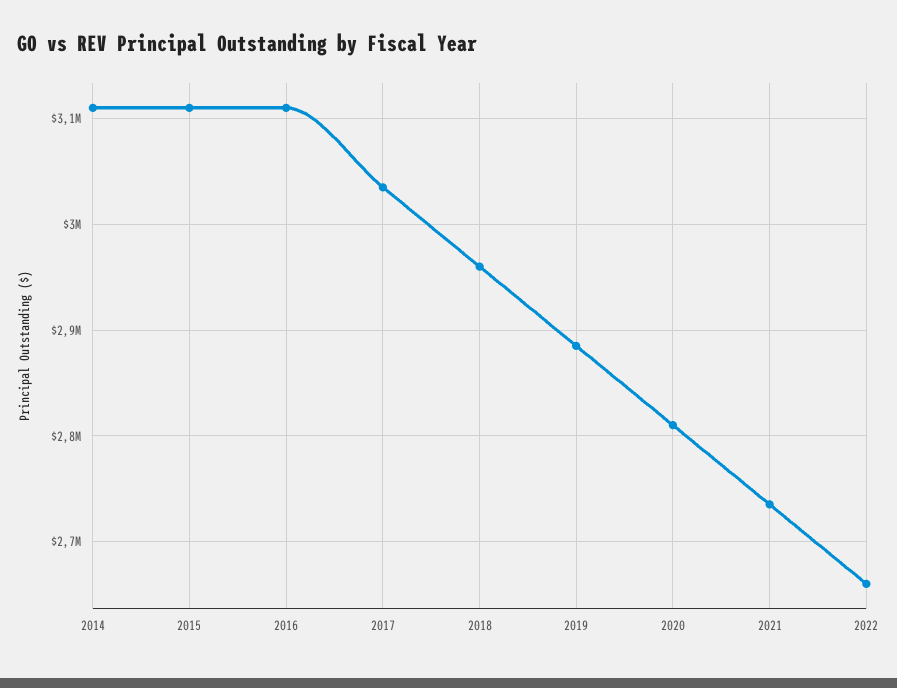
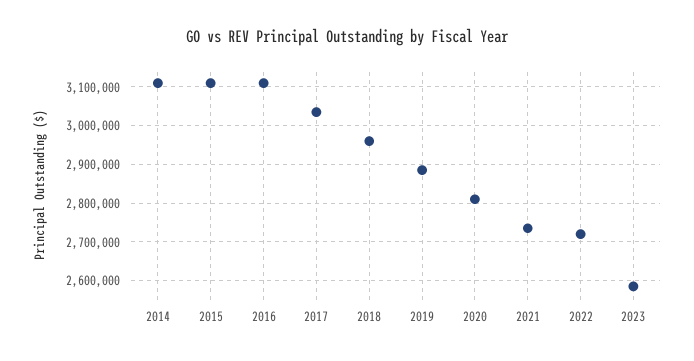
2022: 2660000 -> 2720000
2023: none -> 2580000

